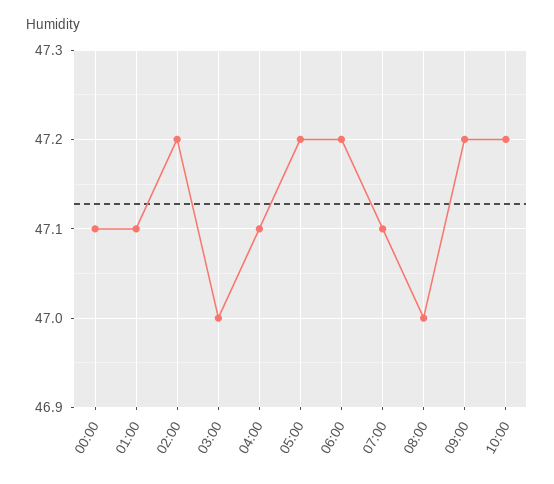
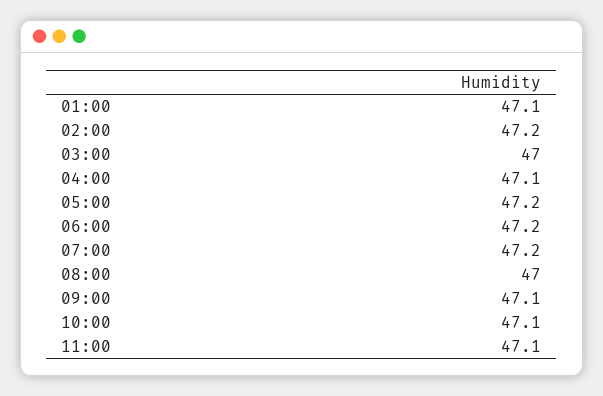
00:00: 47.1 -> none
07:00: 47.1 -> 47.2
09:00: 47.2 -> 47.1
10:00: 47.2 -> 47.1
11:00: none -> 47.1

